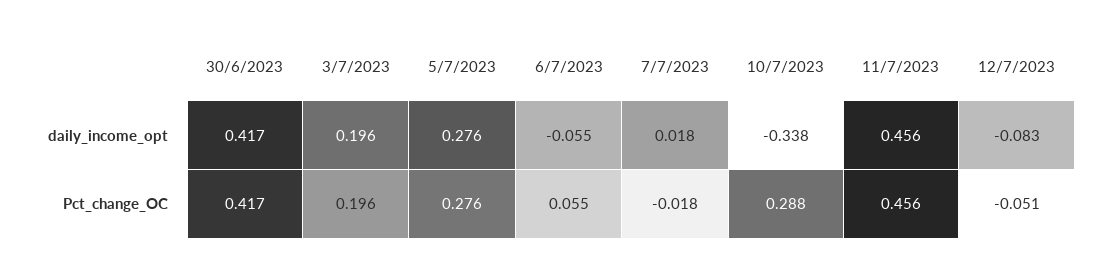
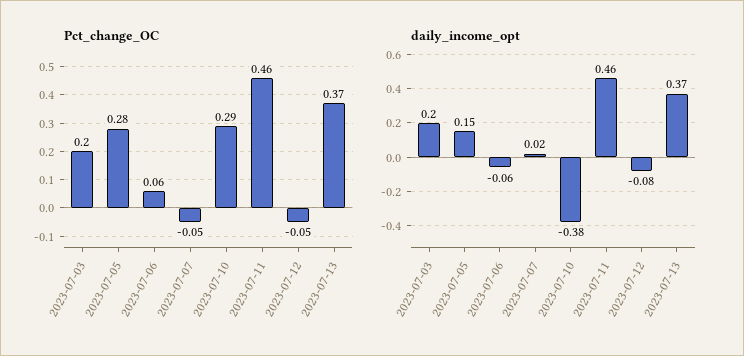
daily_income_opt, 30/6/2023: 0.417 -> none
daily_income_opt, 5/7/2023: 0.276 -> 0.15
daily_income_opt, 10/7/2023: -0.338 -> -0.38
Pct_change_OC, 30/6/2023: 0.417 -> none
Pct_change_OC, 7/7/2023: -0.018 -> -0.05
Pct_change_OC, 2023-07-13: none -> 0.37
daily_income_opt, 2023-07-13: none -> 0.37

